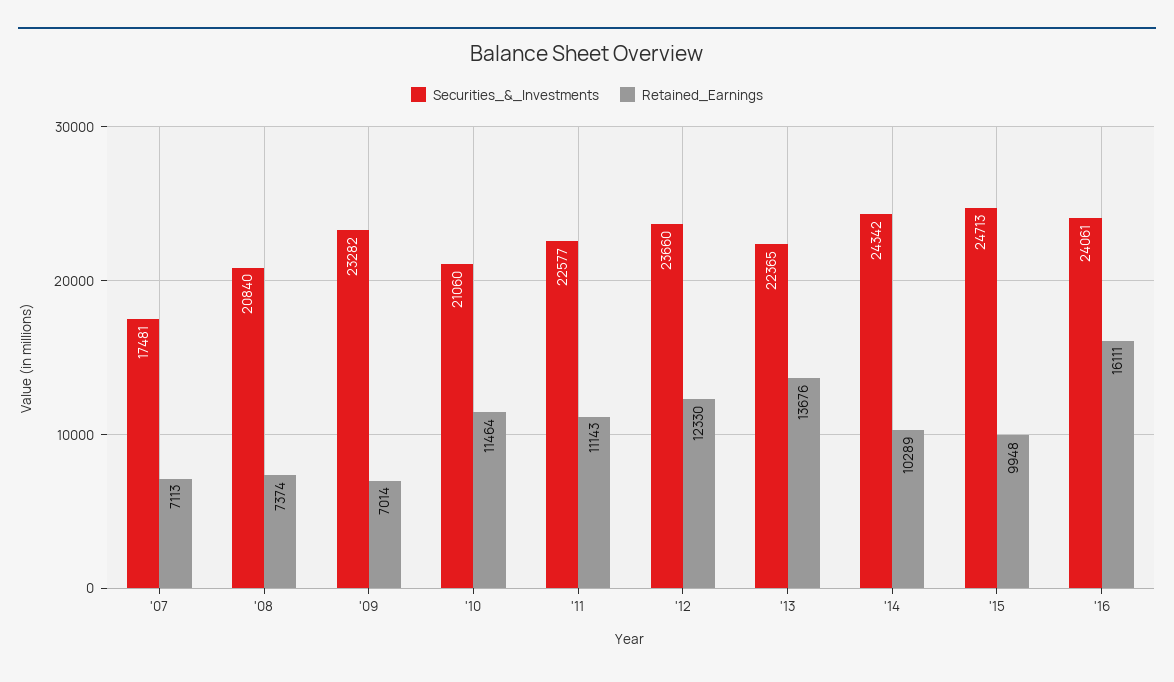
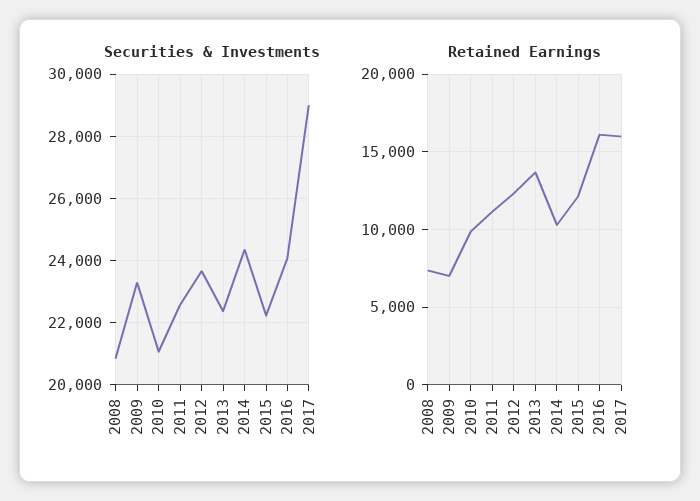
Securities_&_Investments, '07: 17481 -> none
Retained_Earnings, '07: 7113 -> none
Retained_Earnings, '10: 11464 -> 10000
Securities_&_Investments, '15: 24713 -> 22200
Retained_Earnings, '15: 9948 -> 12000
Securities_&_Investments, 2017: none -> 29000
Retained_Earnings, 2017: none -> 16000

